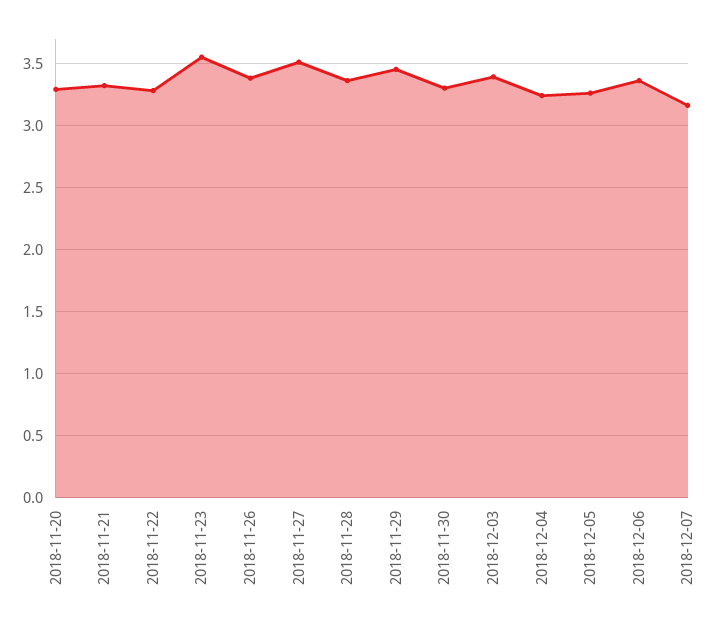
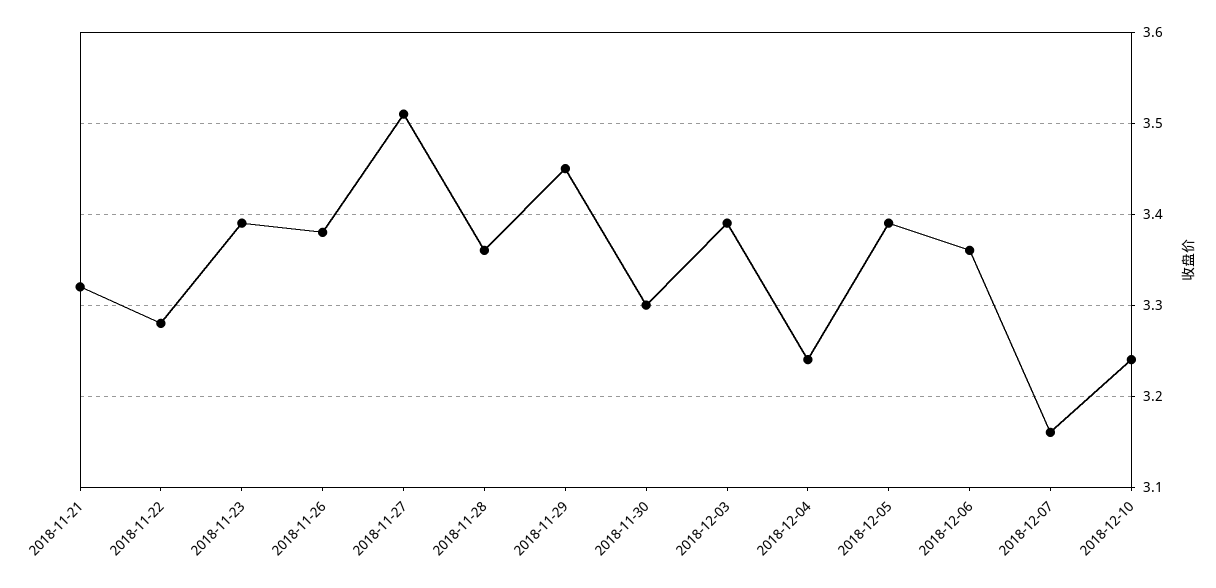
2018-11-20: 3.3 -> none
2018-11-23: 3.55 -> 3.39
2018-12-05: 3.25 -> 3.39
2018-12-10: none -> 3.24

